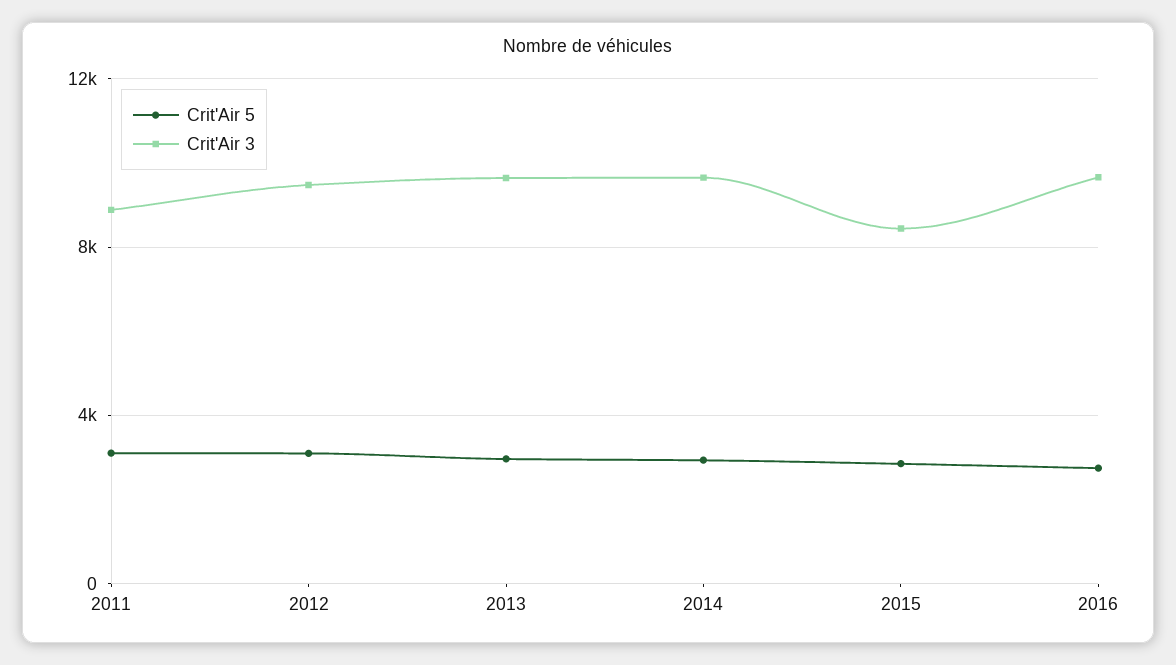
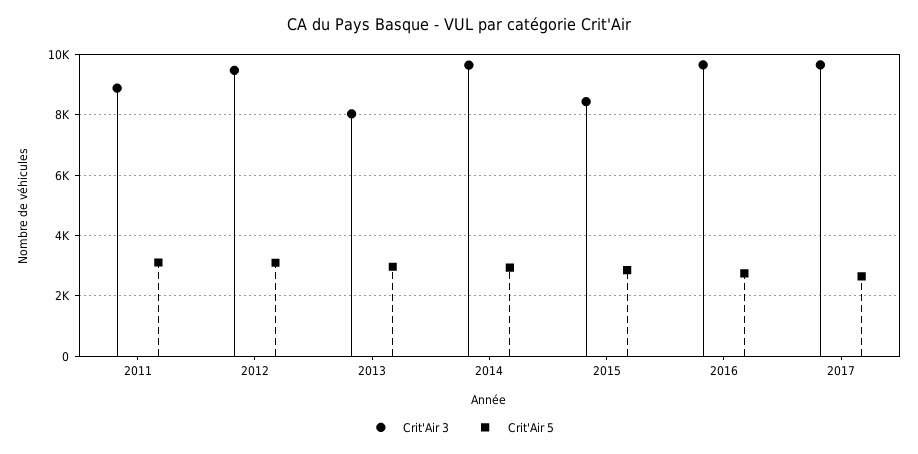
Crit'Air 3, 2013: 9500 -> 8000
Crit'Air 3, 2017: none -> 9600
Crit'Air 5, 2017: none -> 2600

